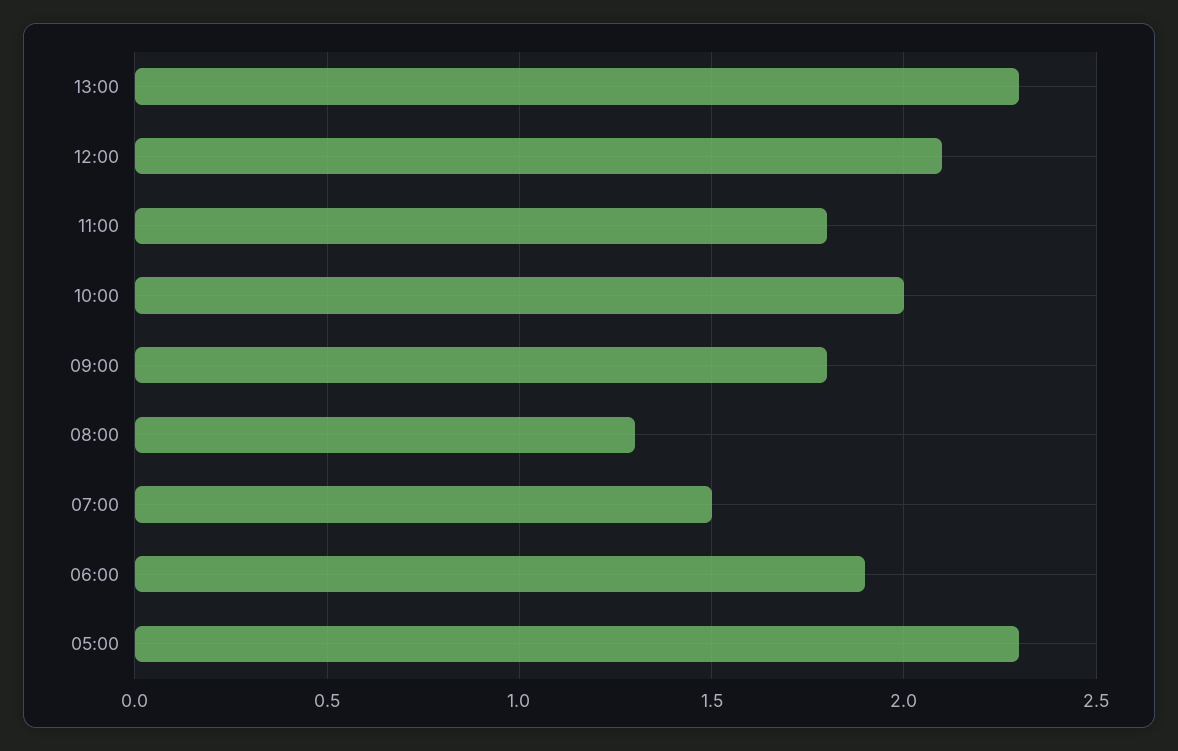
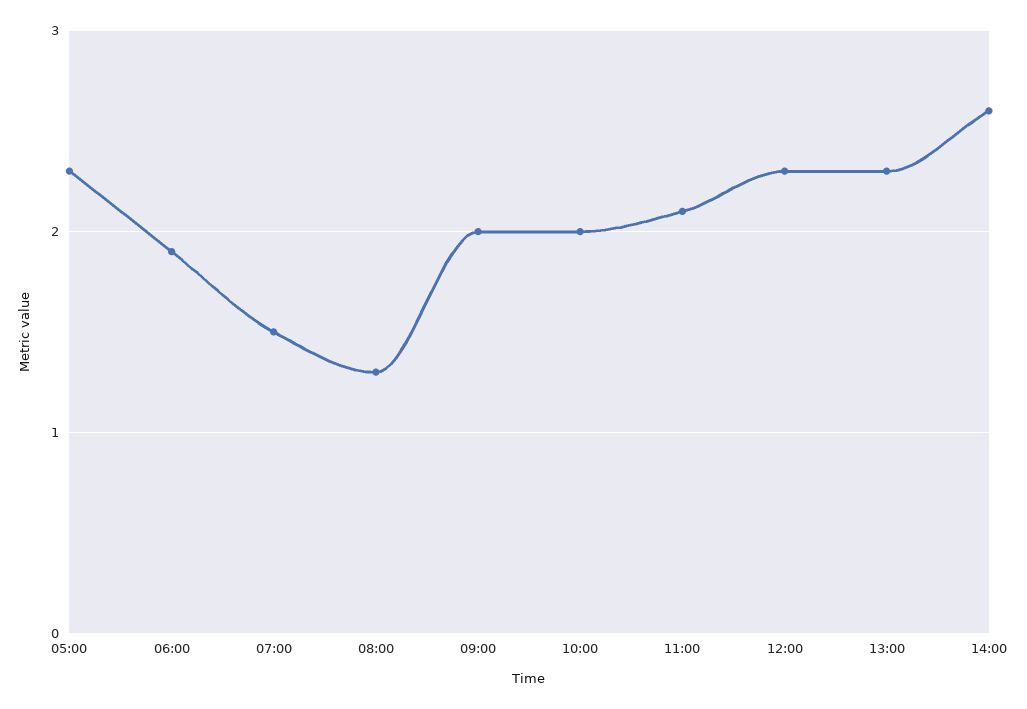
12:00: 2.1 -> 2.3
11:00: 1.8 -> 2.1
09:00: 1.8 -> 2
14:00: none -> 2.6

